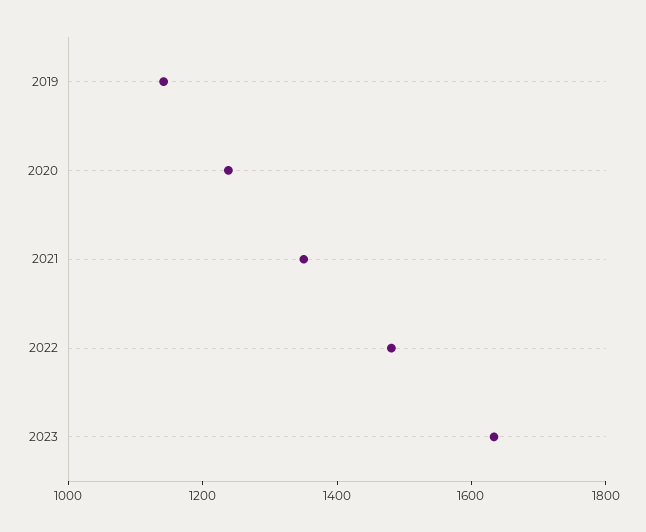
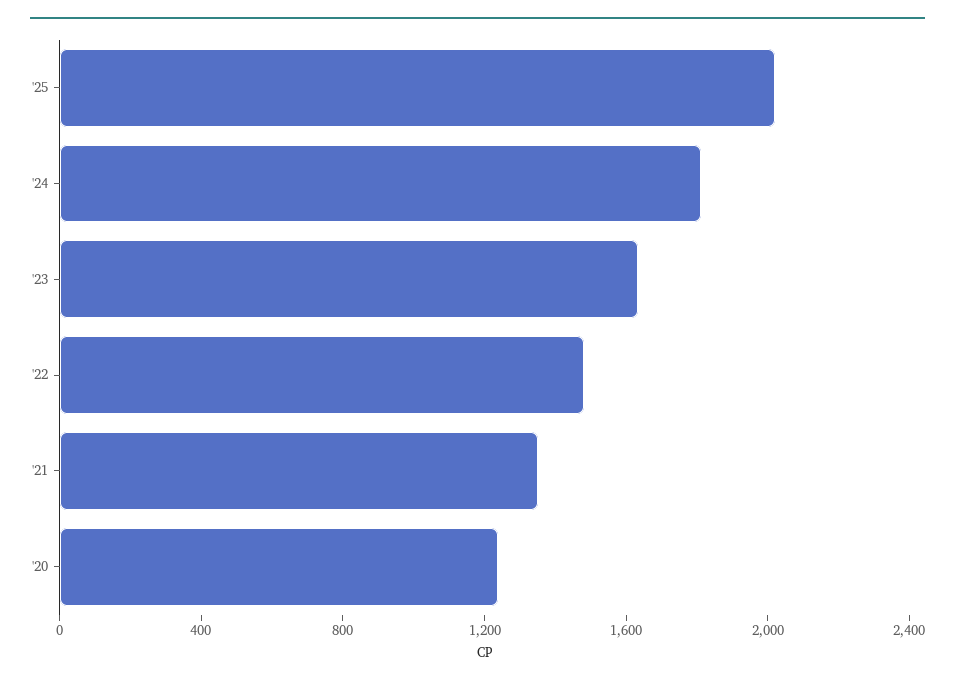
2019: 1150 -> none
'25: none -> 2000
'24: none -> 1800

